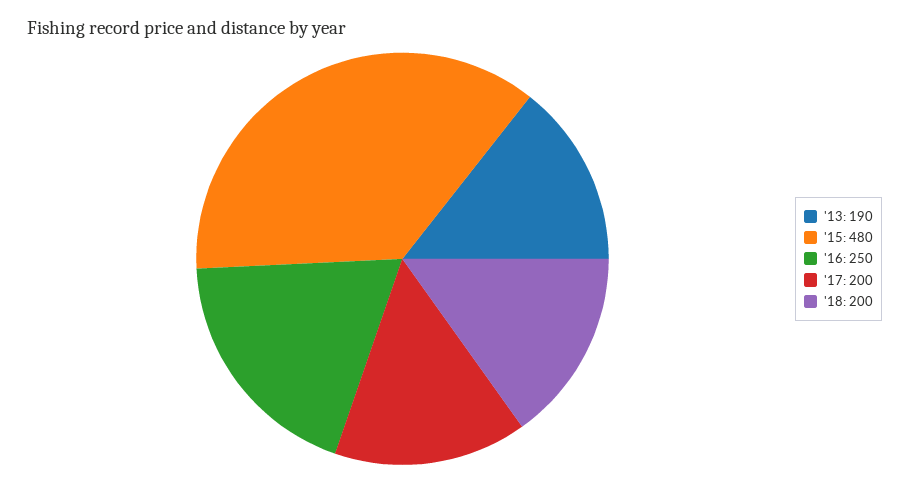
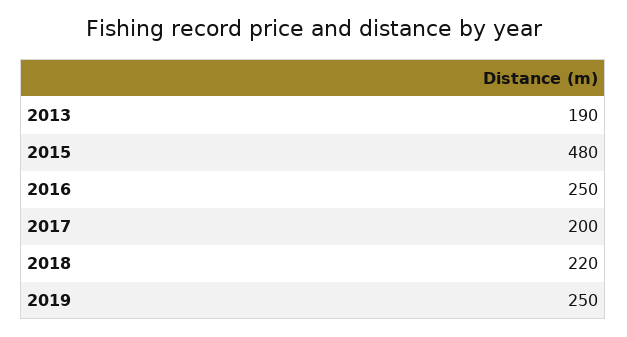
'18: 200 -> 220
2019: none -> 250

